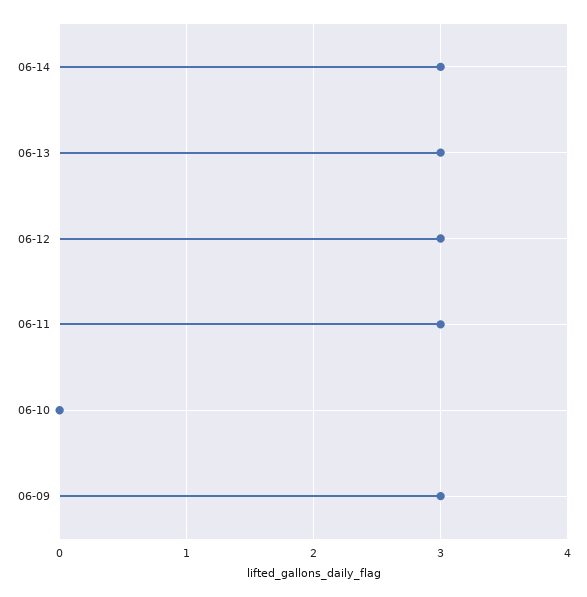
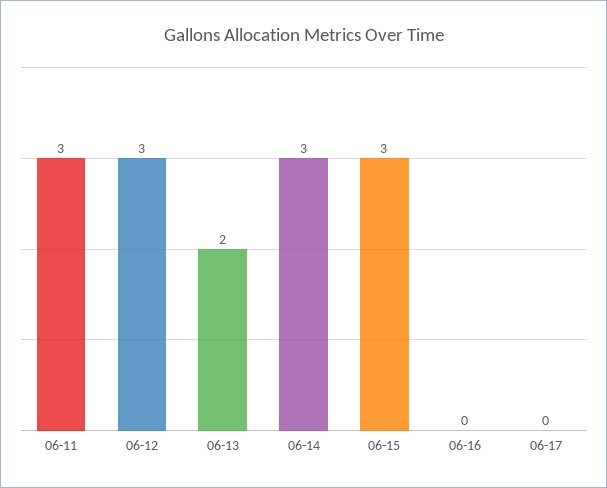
06-13: 3 -> 2
06-10: 0 -> none
06-09: 3 -> none
06-15: none -> 3
06-16: none -> 0
06-17: none -> 0

